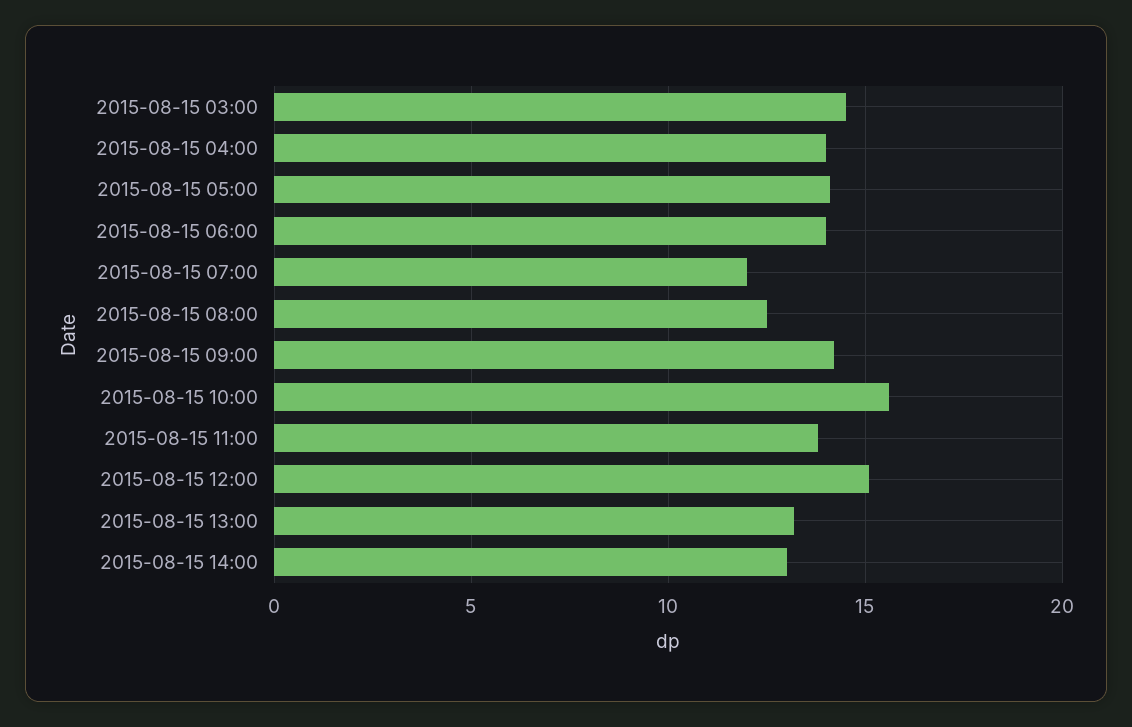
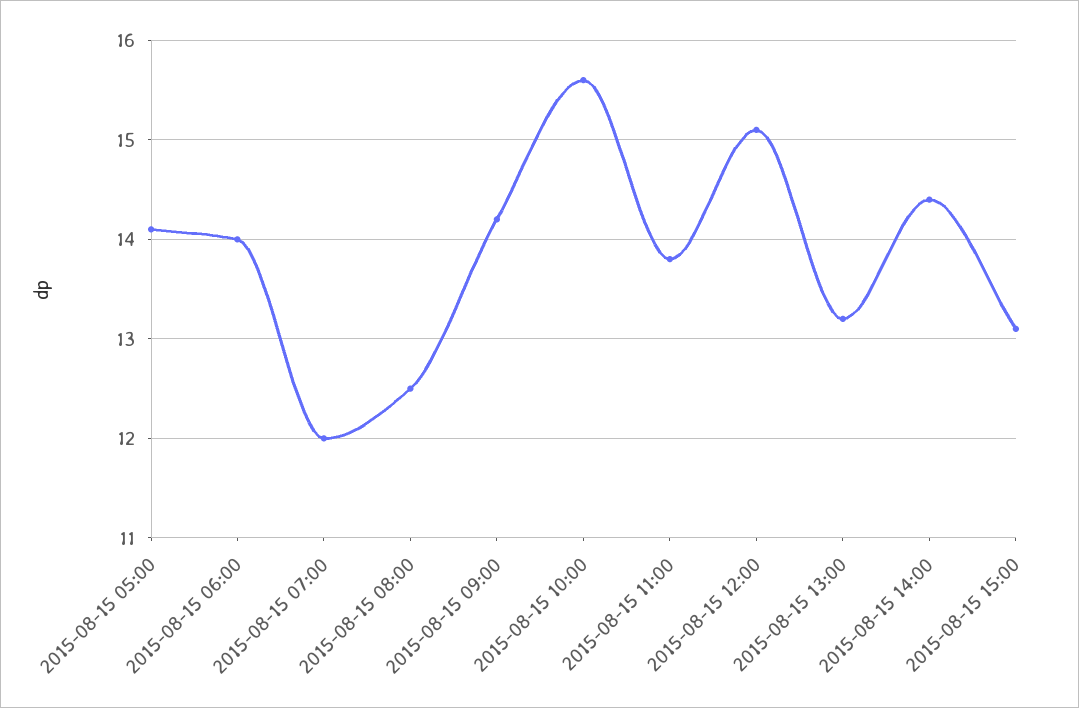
2015-08-15 03:00: 14.5 -> none
2015-08-15 04:00: 14 -> none
2015-08-15 14:00: 13 -> 14.4
2015-08-15 15:00: none -> 13.1

